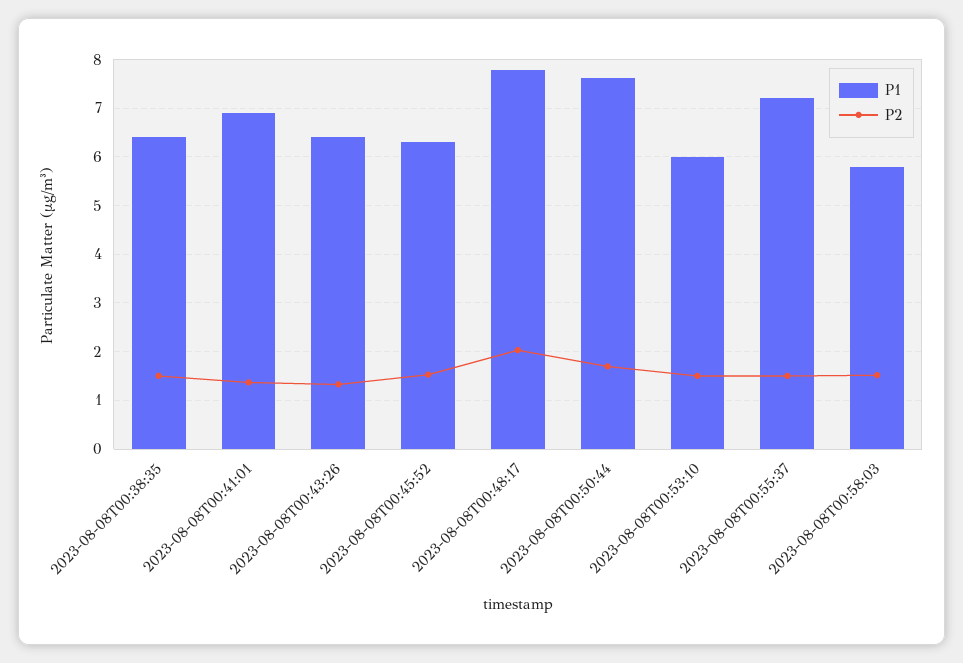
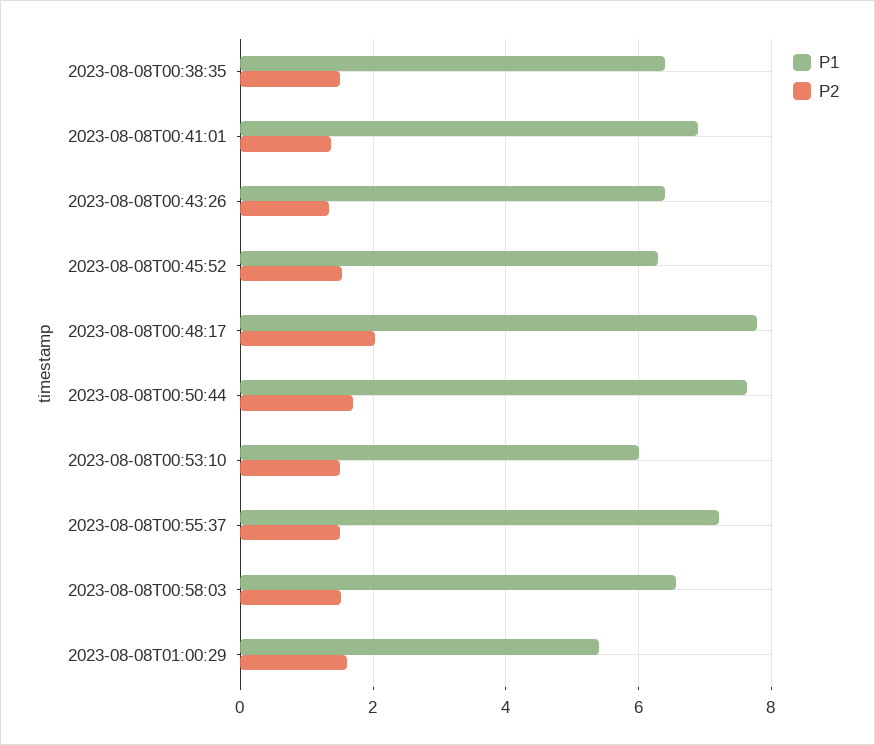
P1, 2023-08-08T00:58:03: 5.8 -> 6.6
P1, 2023-08-08T01:00:29: none -> 5.4
P2, 2023-08-08T01:00:29: none -> 1.6

